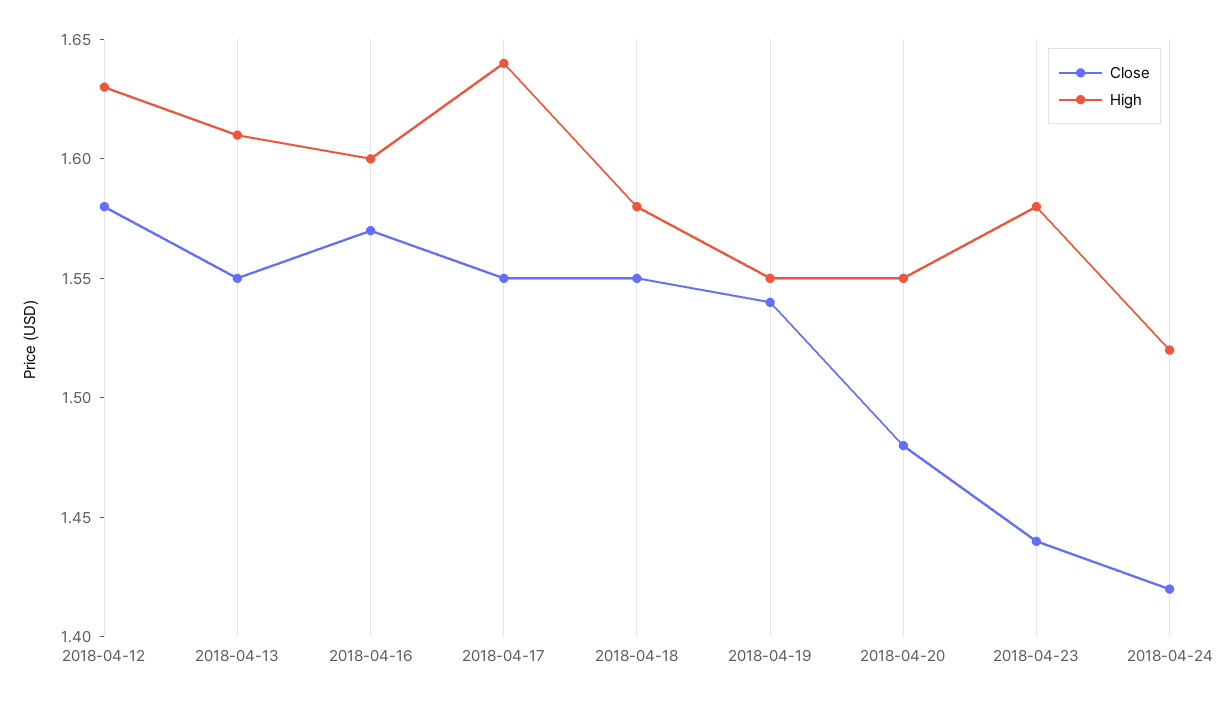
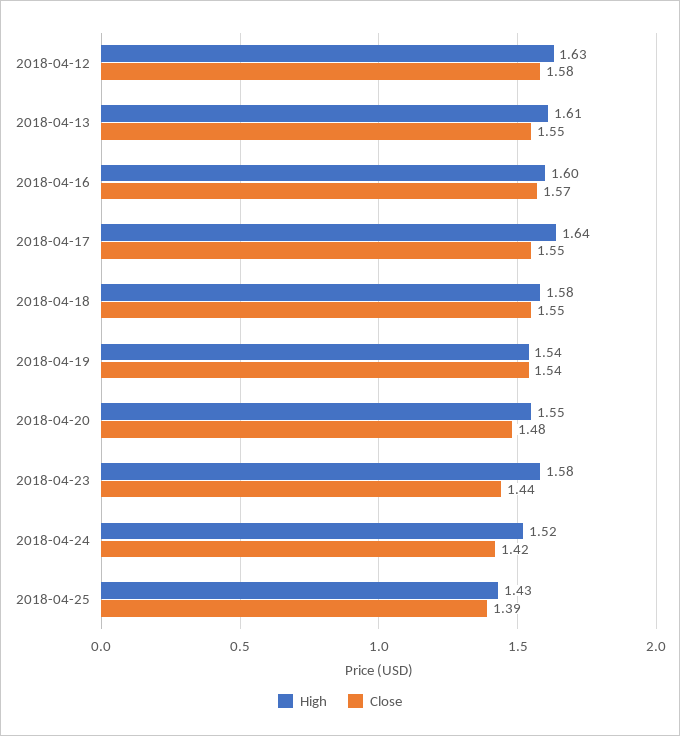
High, 2018-04-19: 1.55 -> 1.54
High, 2018-04-25: none -> 1.43
Close, 2018-04-25: none -> 1.39

